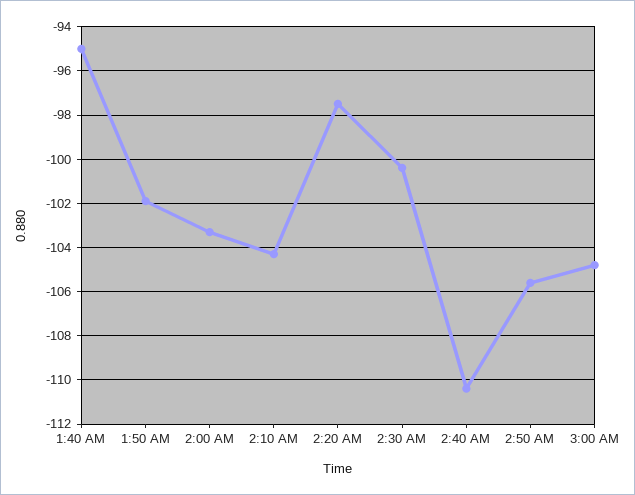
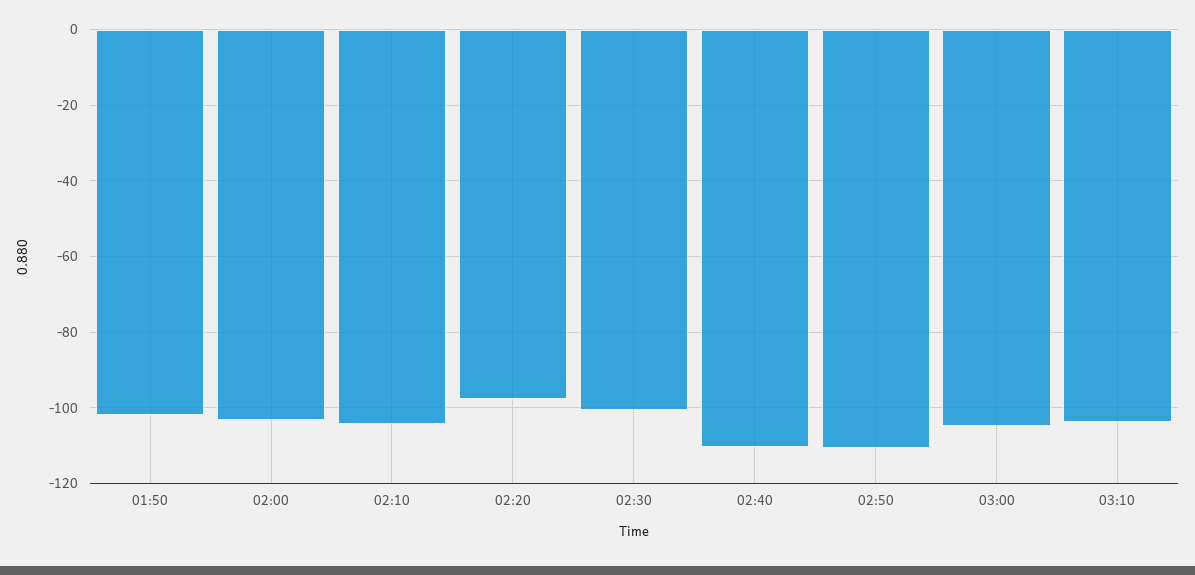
1:40 AM: -95 -> none
2:50 AM: -105.5 -> -110
03:10: none -> -104

